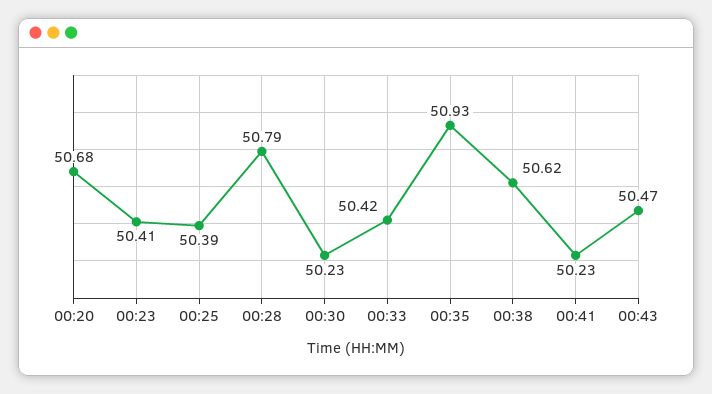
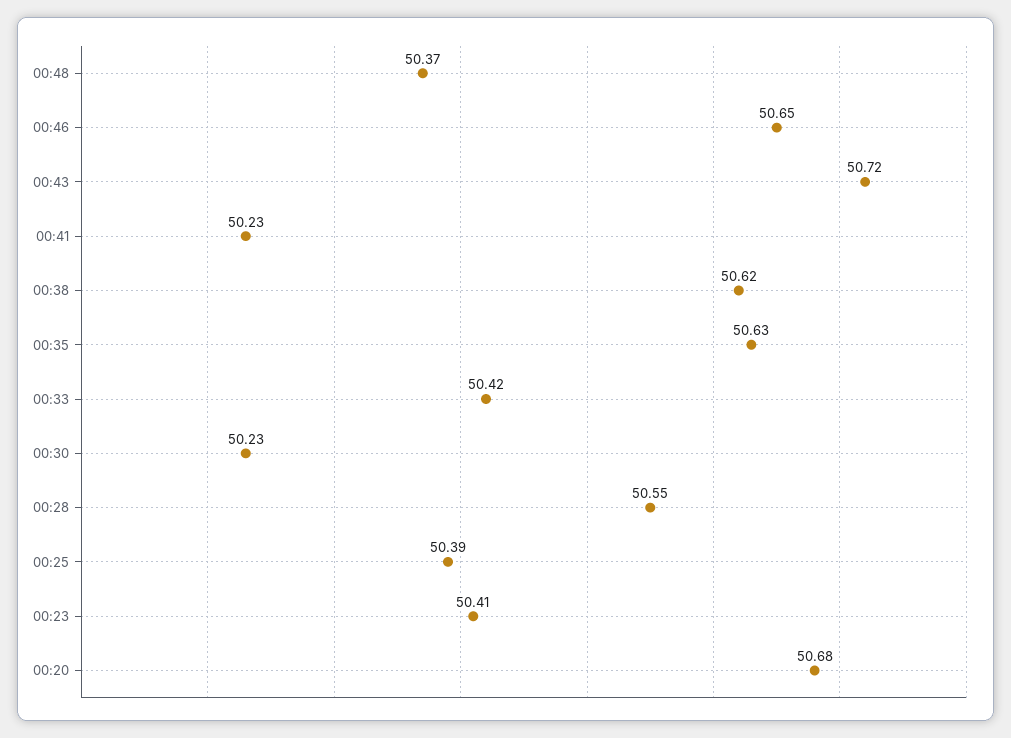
00:28: 50.79 -> 50.55
00:35: 50.93 -> 50.63
00:43: 50.47 -> 50.72
00:48: none -> 50.37
00:46: none -> 50.65

